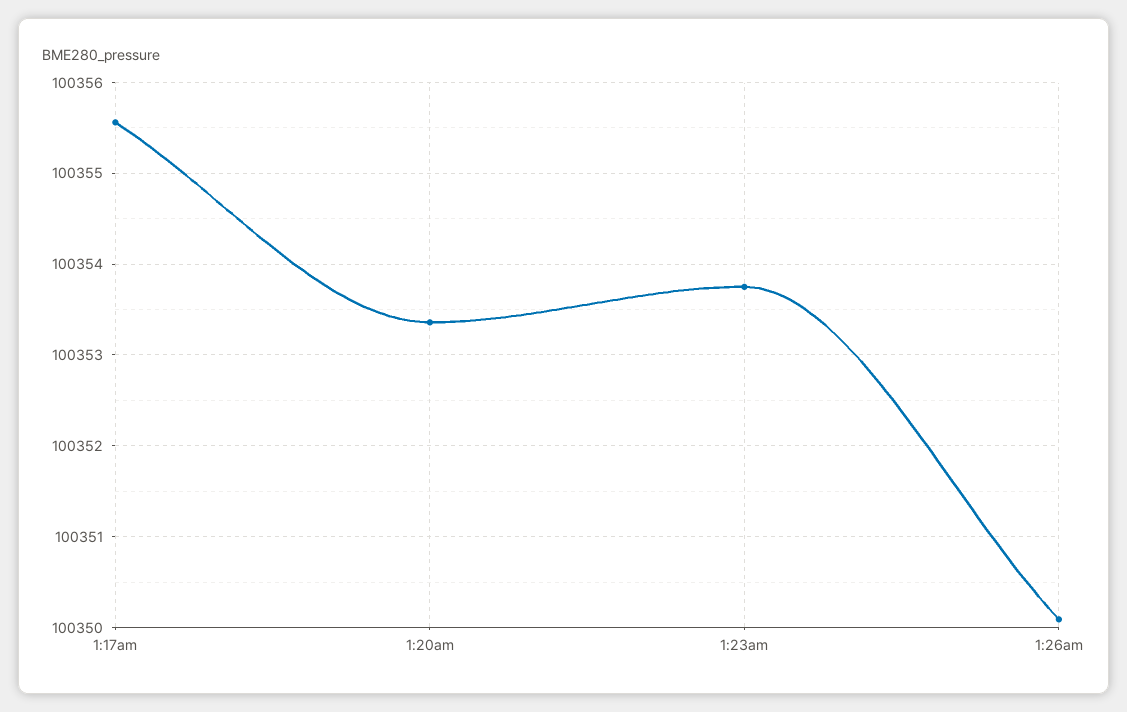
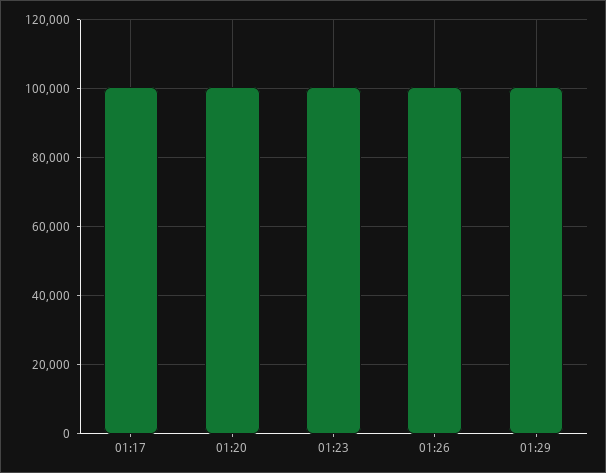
01:29: none -> 100000

